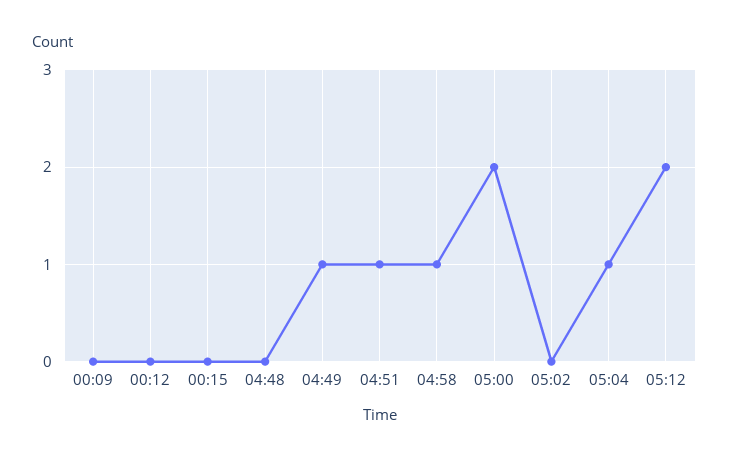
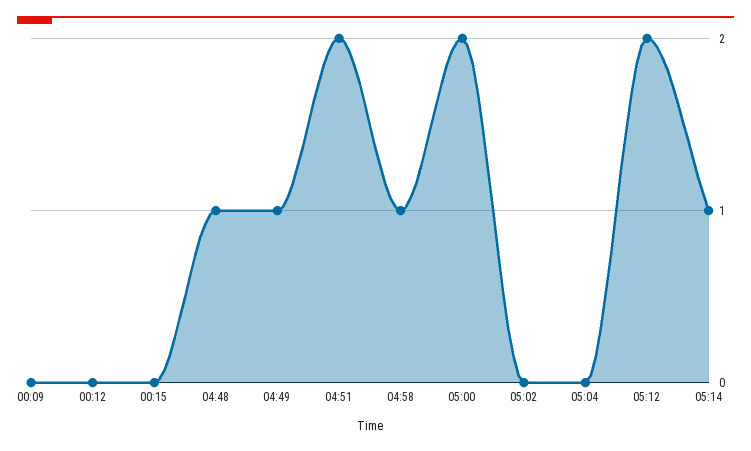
04:48: 0 -> 1
04:51: 1 -> 2
05:04: 1 -> 0
05:14: none -> 1

